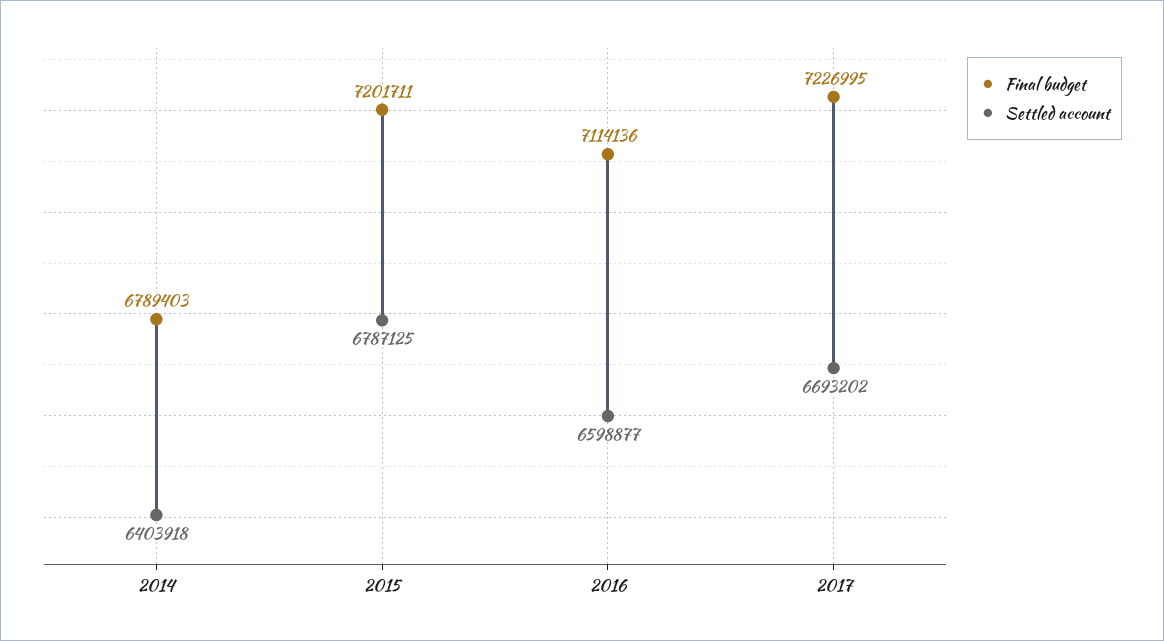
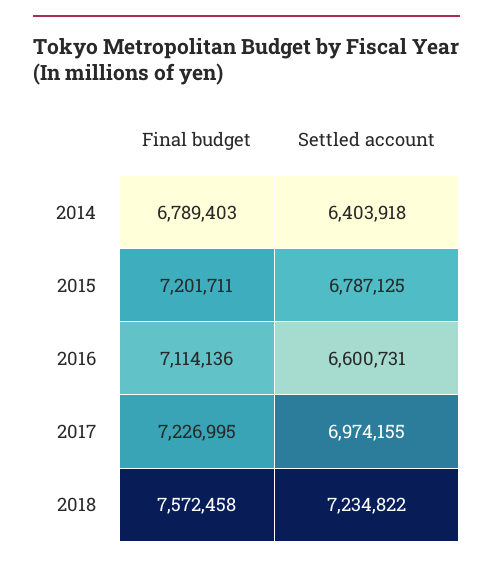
Settled account, 2016: 6598877 -> 6600731
Settled account, 2017: 6693202 -> 6974155
Final budget, 2018: none -> 7572458
Settled account, 2018: none -> 7234822

